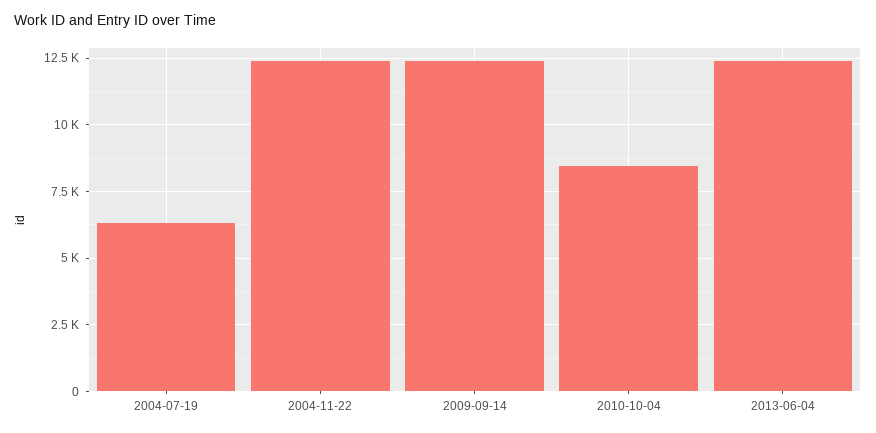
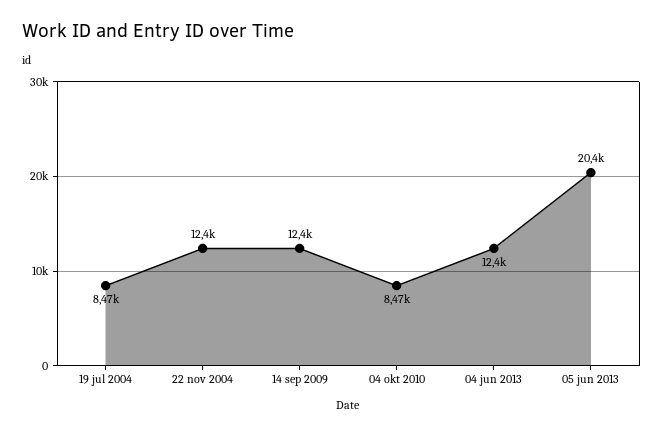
2004-07-19: 6250 -> 8470
05 jun 2013: none -> 20400

